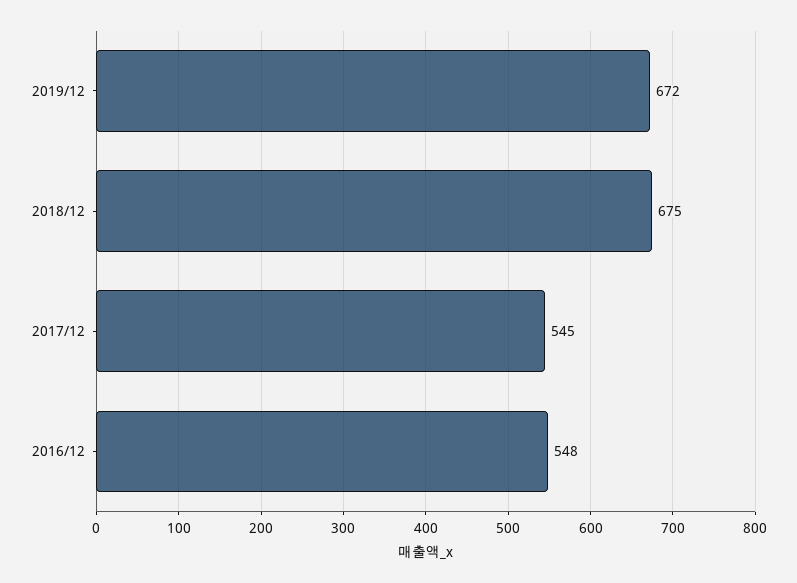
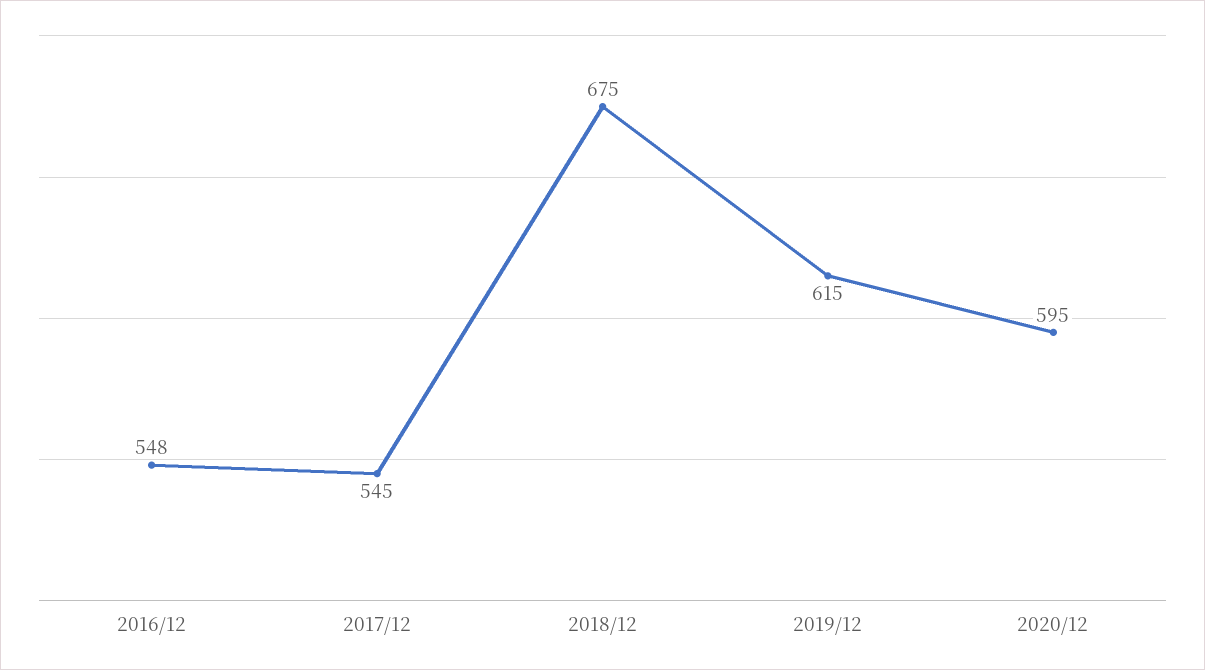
2019/12: 672 -> 615
2020/12: none -> 595

